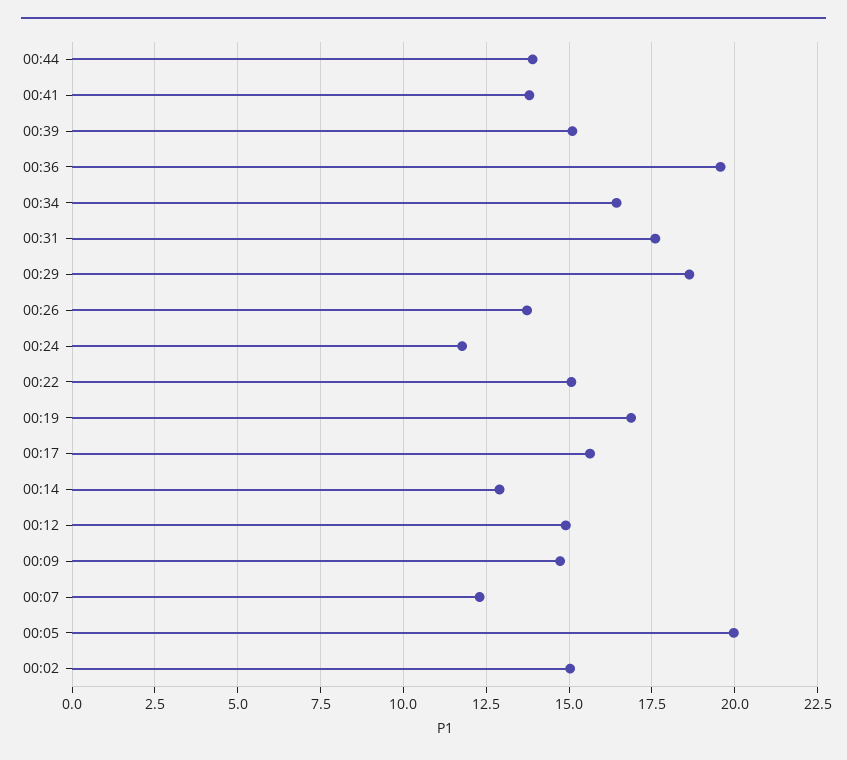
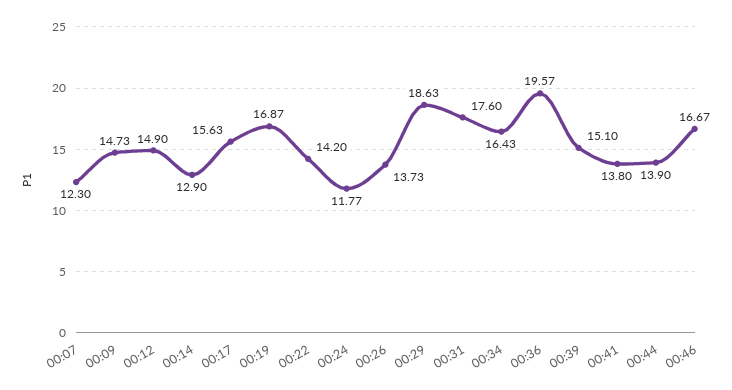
00:22: 15 -> 14.2
00:05: 20 -> none
00:02: 15 -> none
00:46: none -> 16.67

